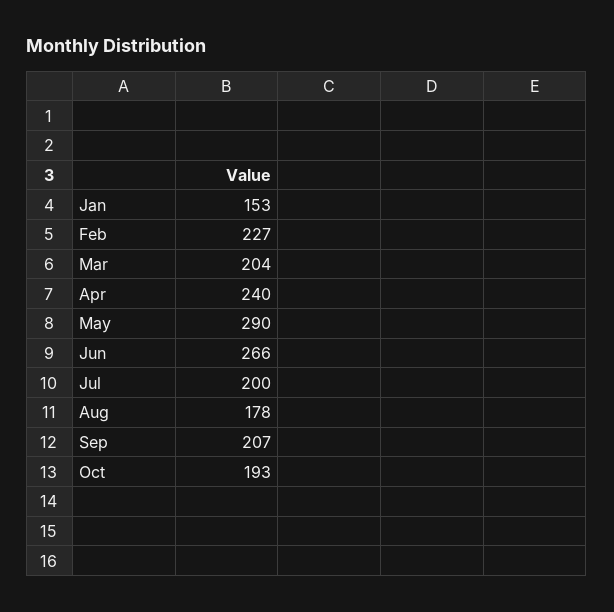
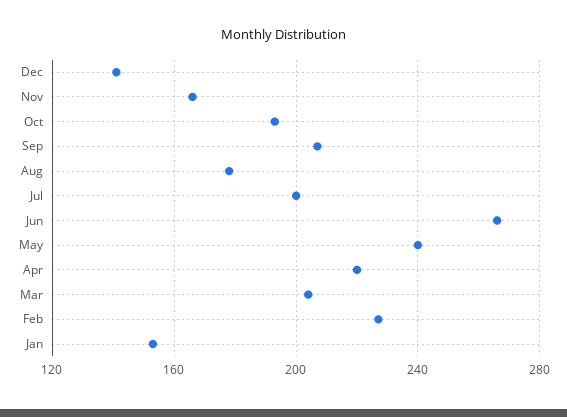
Apr: 240 -> 220
May: 290 -> 240
Dec: none -> 140
Nov: none -> 165

